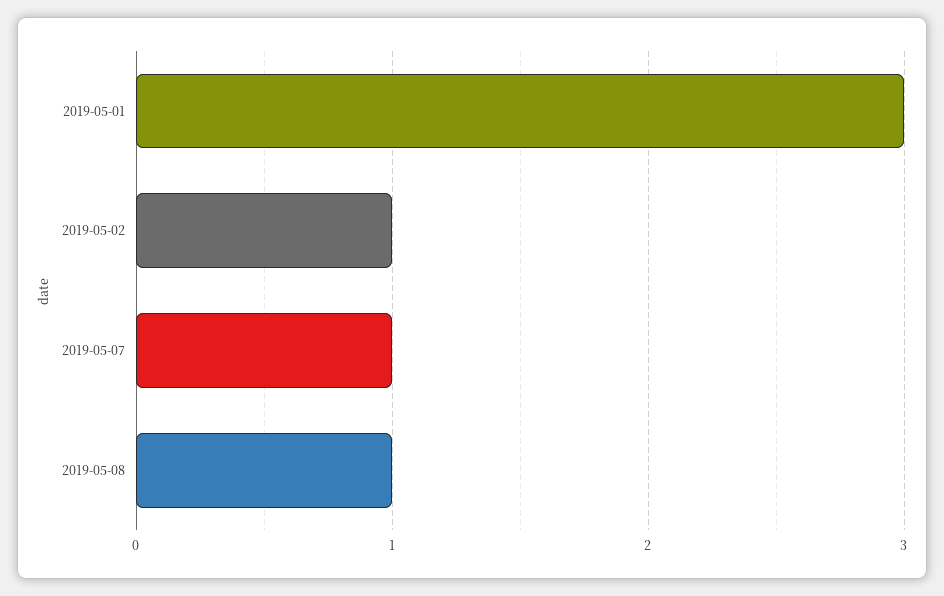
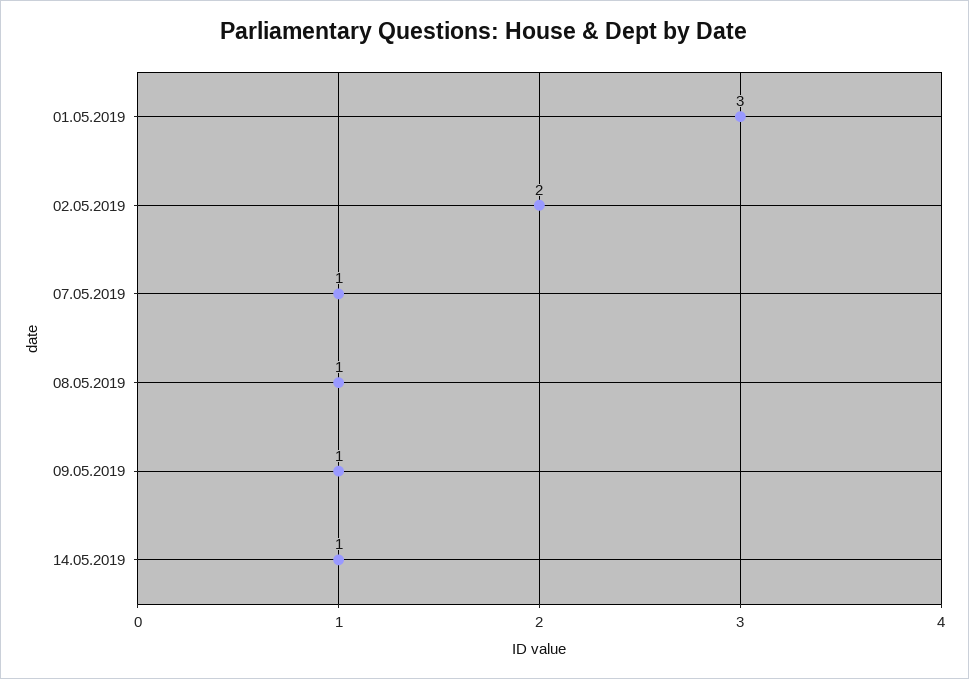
2019-05-02: 1 -> 2
09.05.2019: none -> 1
14.05.2019: none -> 1

